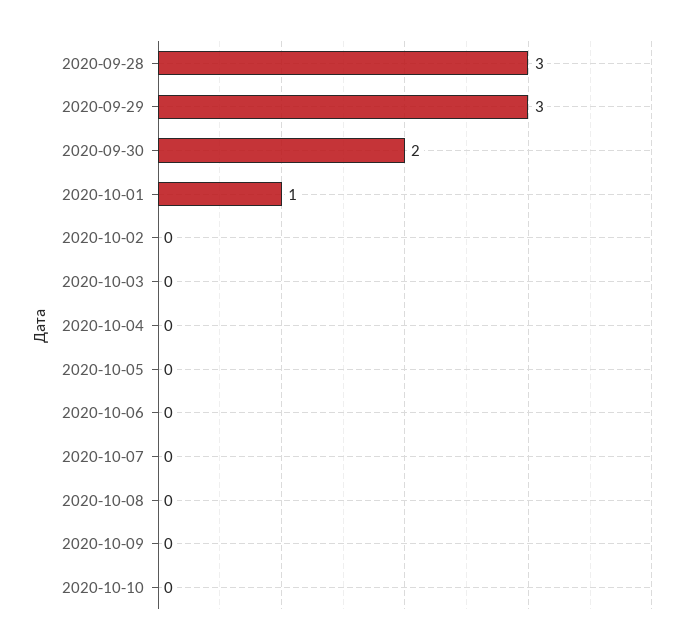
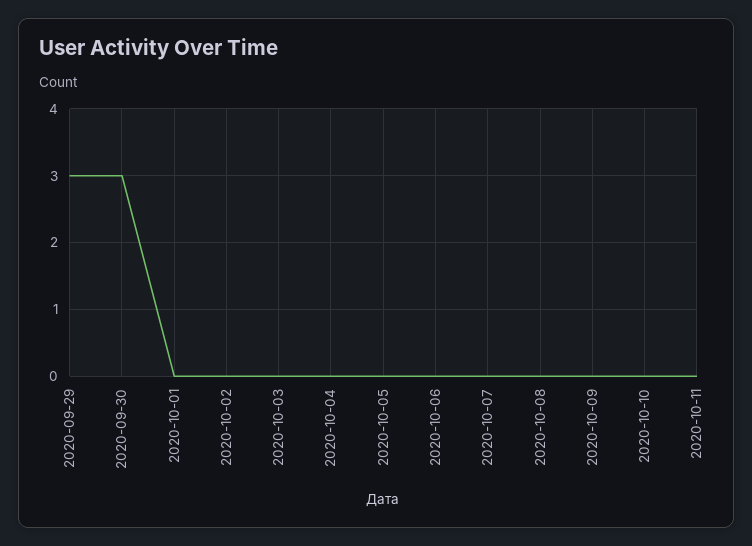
2020-09-28: 3 -> none
2020-09-30: 2 -> 3
2020-10-01: 1 -> 0
2020-10-11: none -> 0

